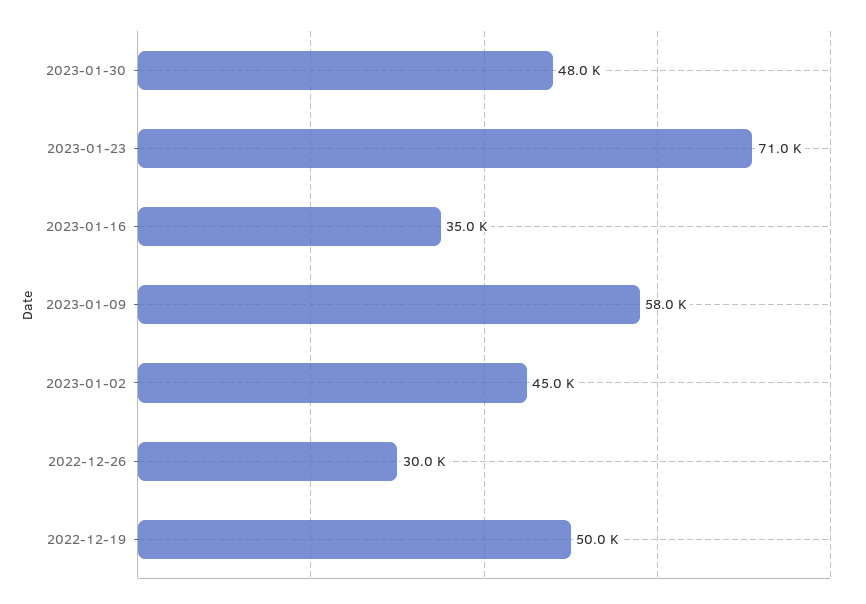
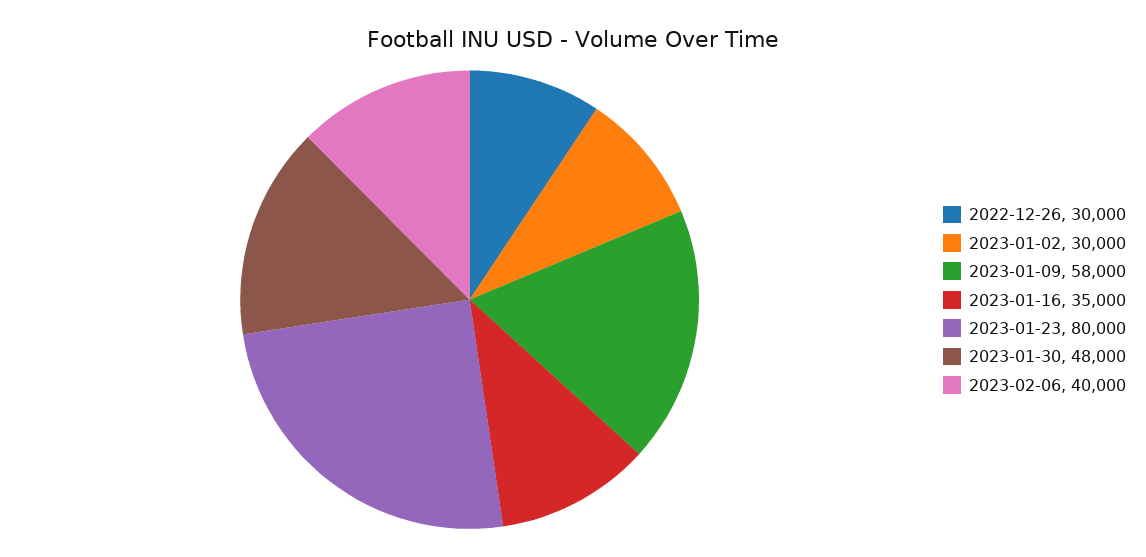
2023-01-23: 71000 -> 80000
2023-01-02: 45000 -> 30000
2022-12-19: 50000 -> none
2023-02-06: none -> 40000

